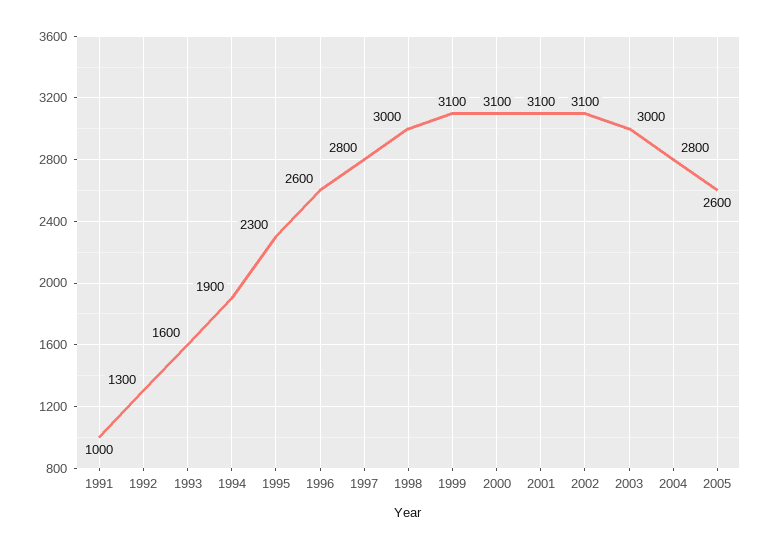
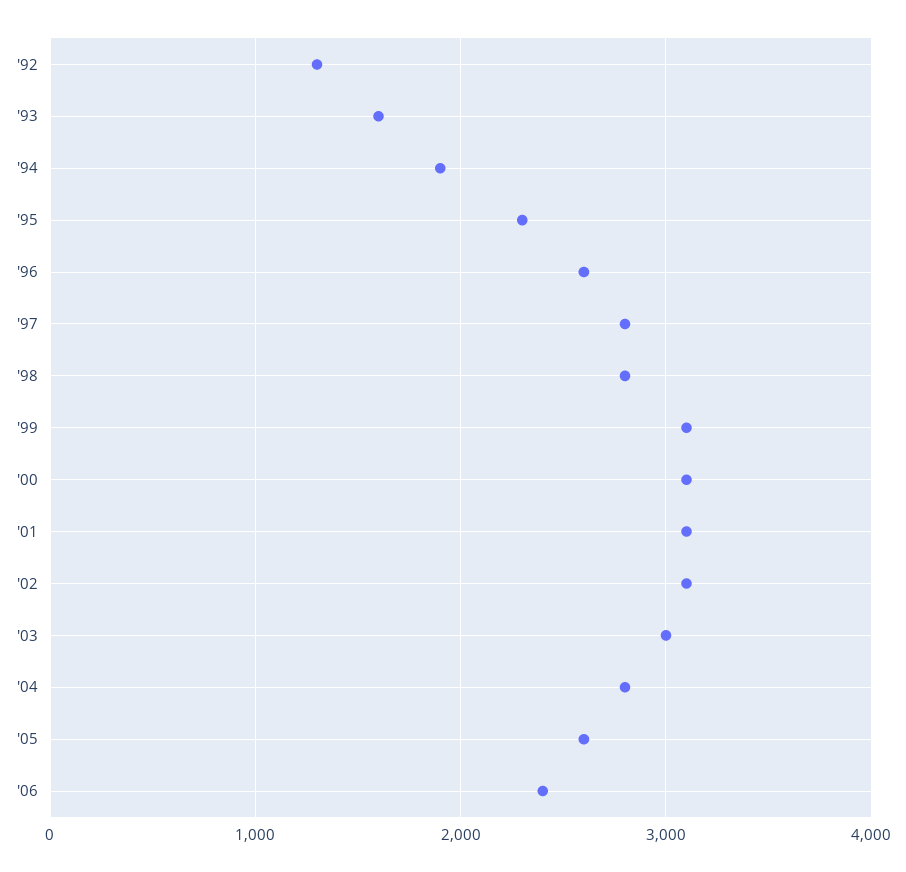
1991: 1000 -> none
1998: 3000 -> 2800
'06: none -> 2400

